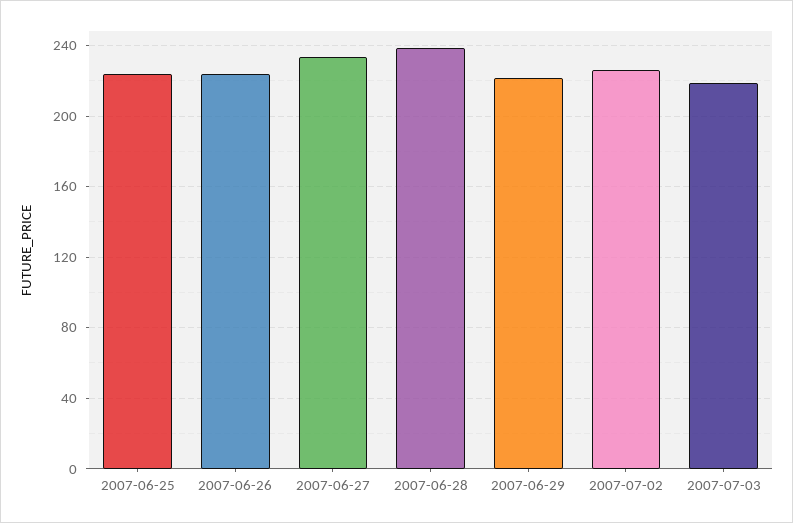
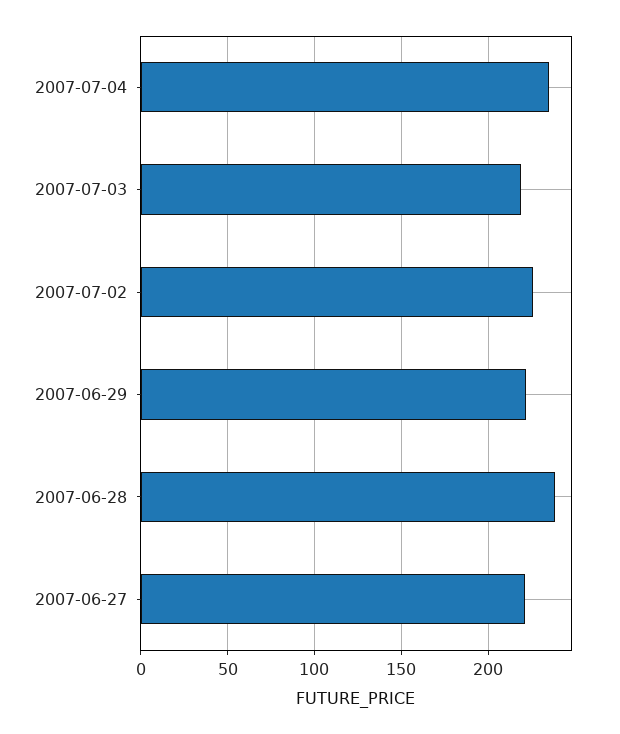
2007-06-25: 225 -> none
2007-06-26: 225 -> none
2007-06-27: 235 -> 220
2007-07-04: none -> 235

